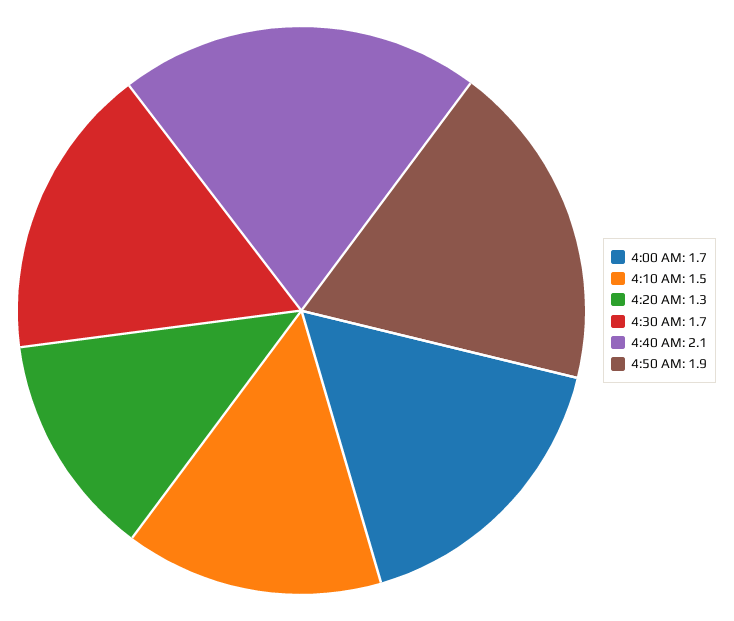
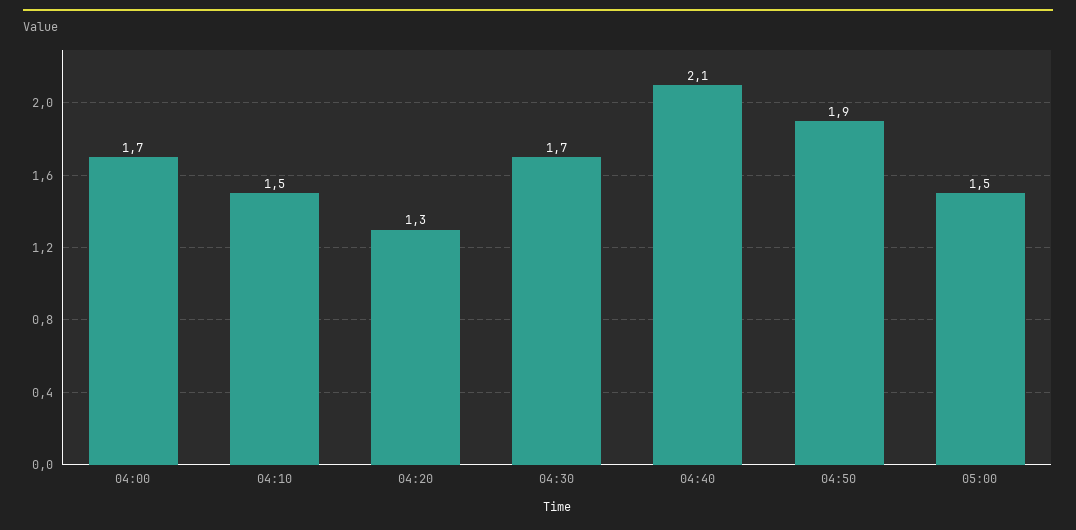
05:00: none -> 1.5

